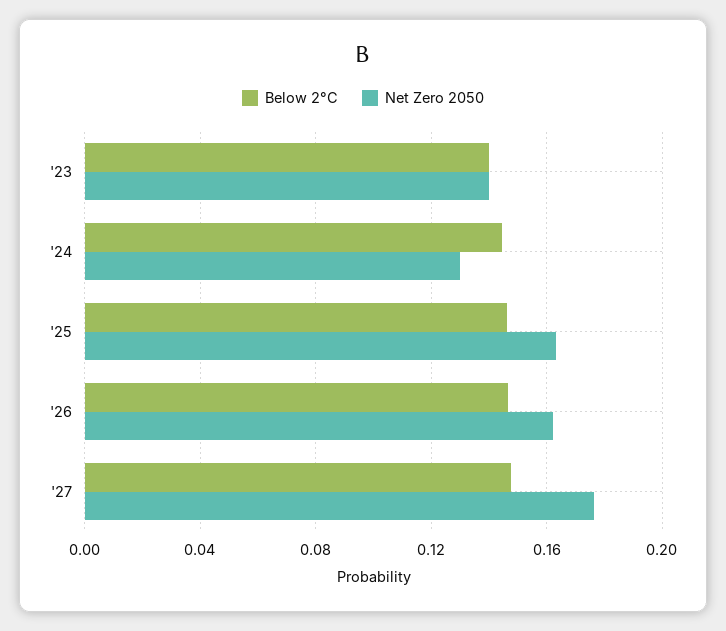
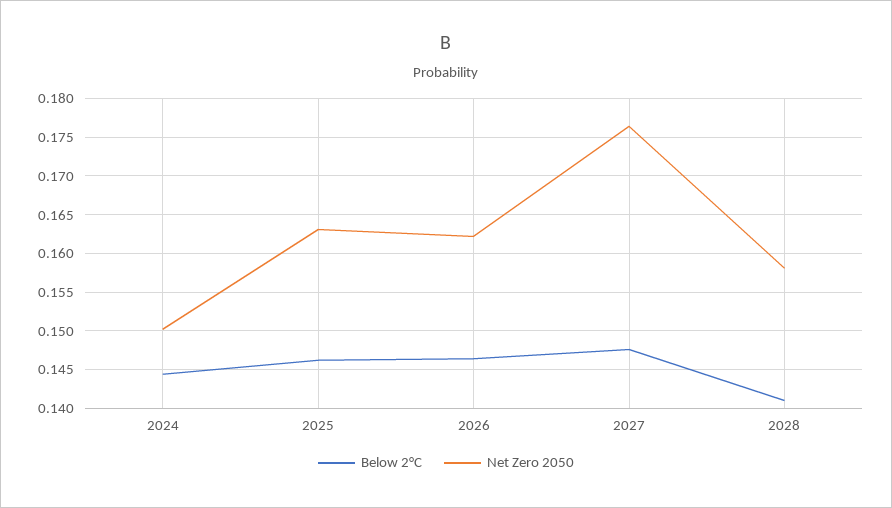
Below 2°C, '23: 0.14 -> none
Net Zero 2050, '23: 0.14 -> none
Net Zero 2050, '24: 0.13 -> 0.15
Below 2°C, 2028: none -> 0.141
Net Zero 2050, 2028: none -> 0.158

